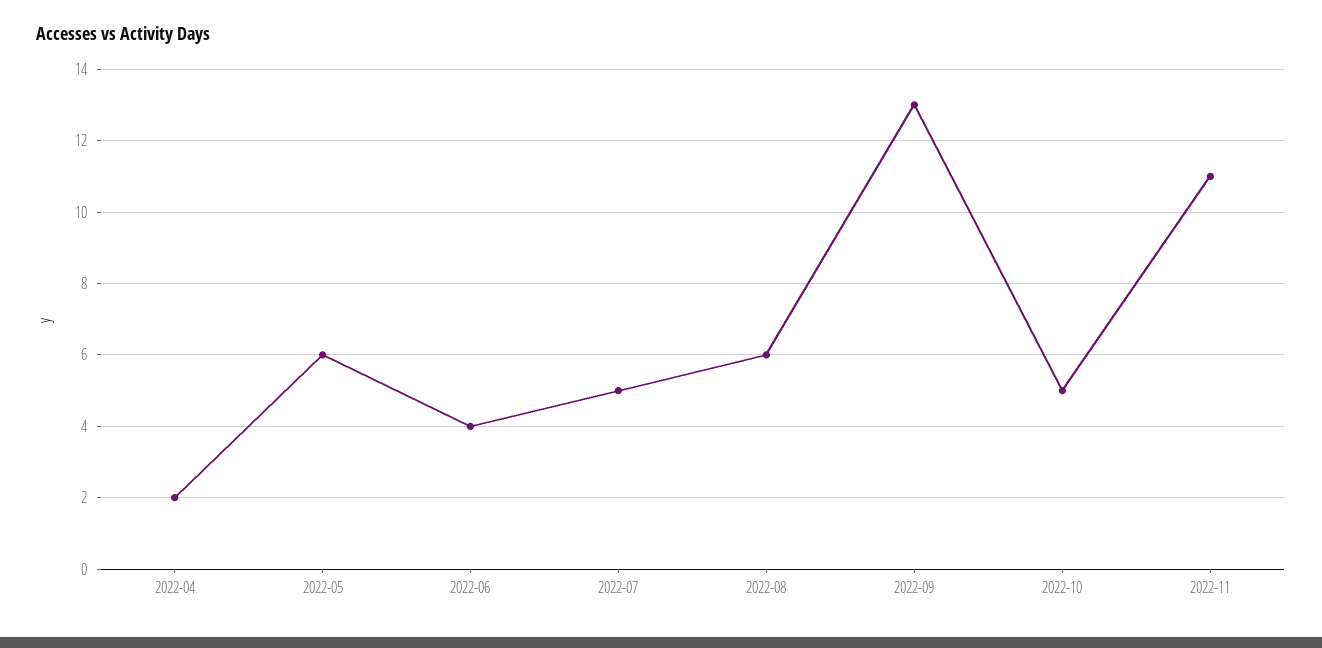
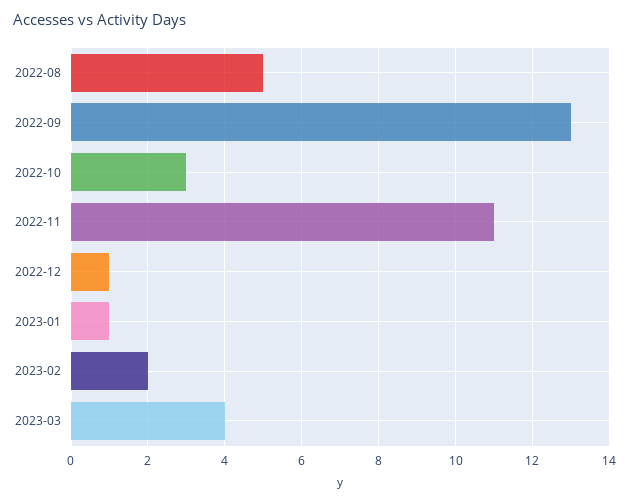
2022-04: 2 -> none
2022-05: 6 -> none
2022-06: 4 -> none
2022-07: 5 -> none
2022-08: 6 -> 5
2022-10: 5 -> 3
2022-12: none -> 1
2023-01: none -> 1
2023-02: none -> 2
2023-03: none -> 4

